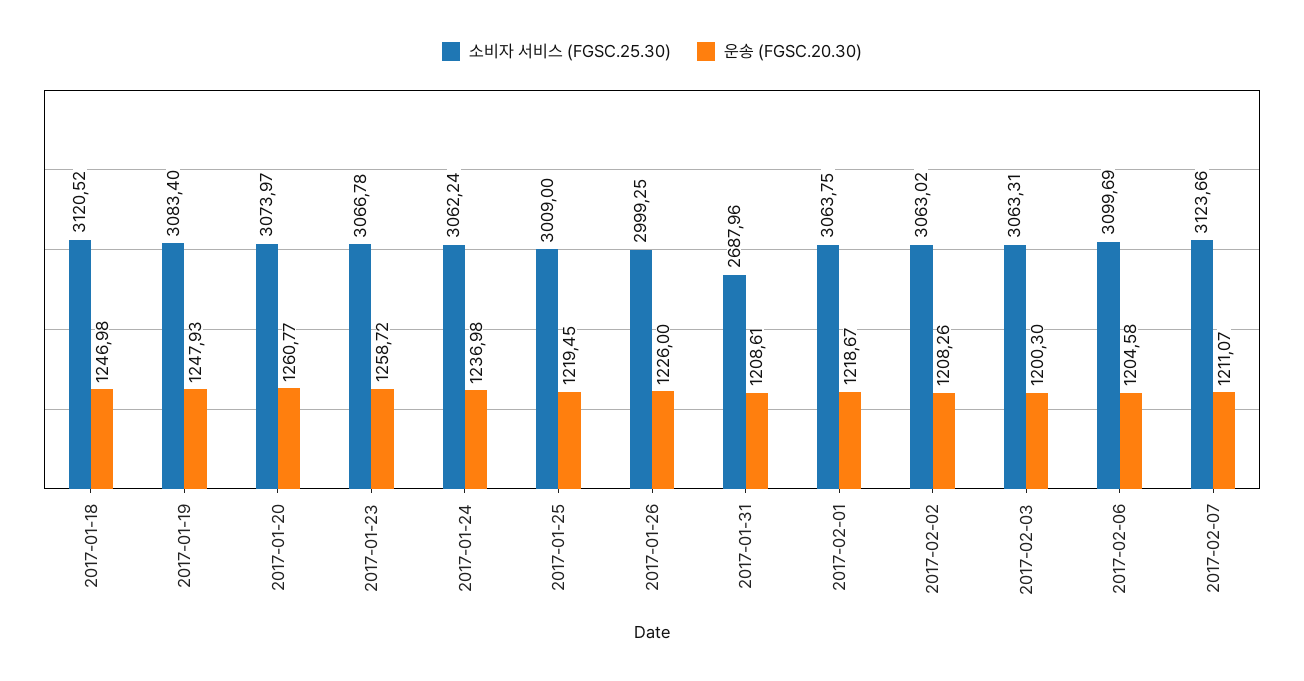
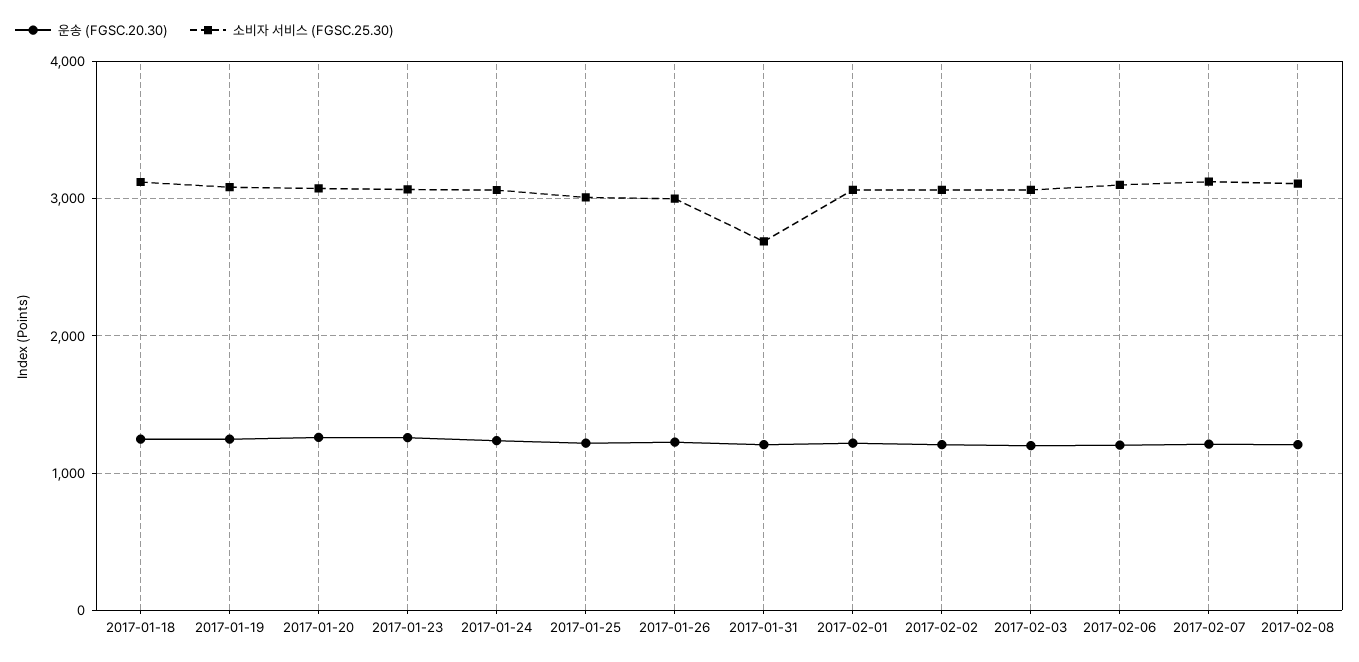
운송 (FGSC.20.30), 2017-02-08: none -> 1200
소비자 서비스 (FGSC.25.30), 2017-02-08: none -> 3100

